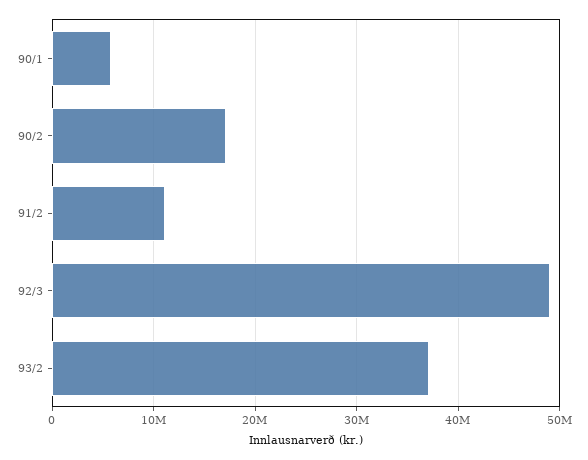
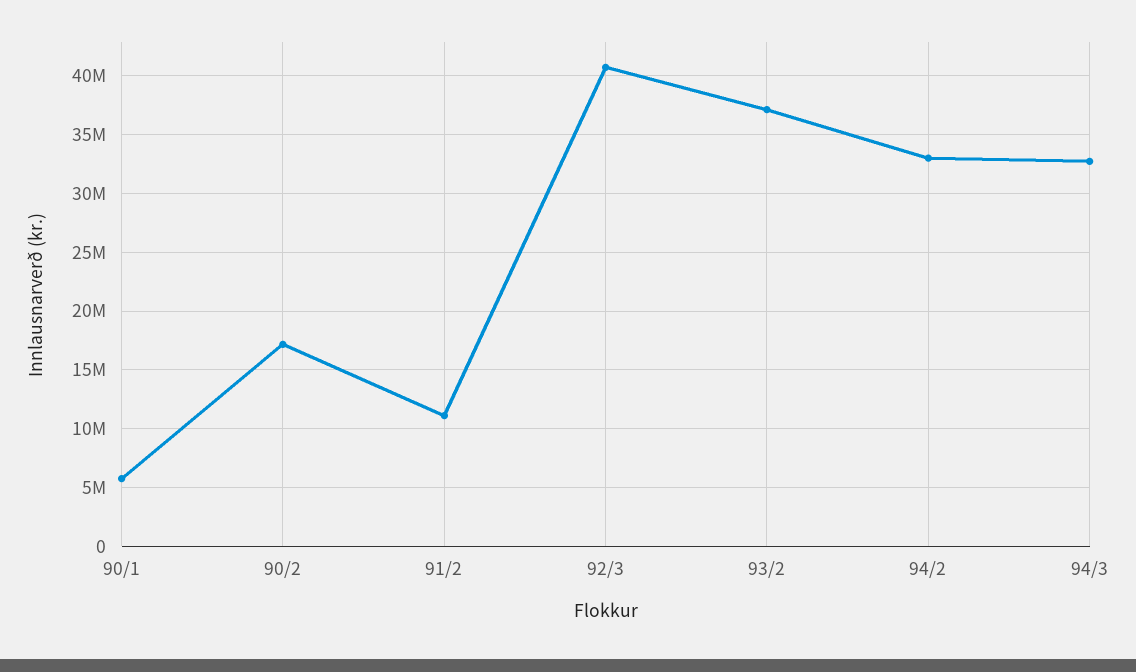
92/3: 49000000 -> 41000000
94/2: none -> 33000000
94/3: none -> 33000000

